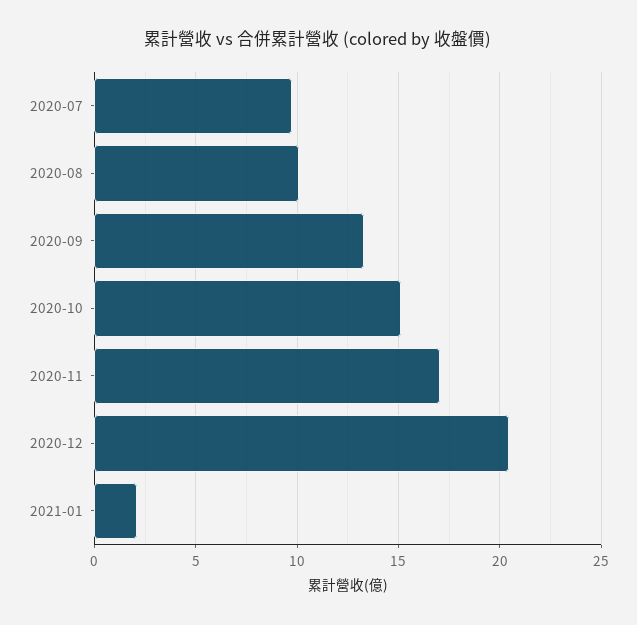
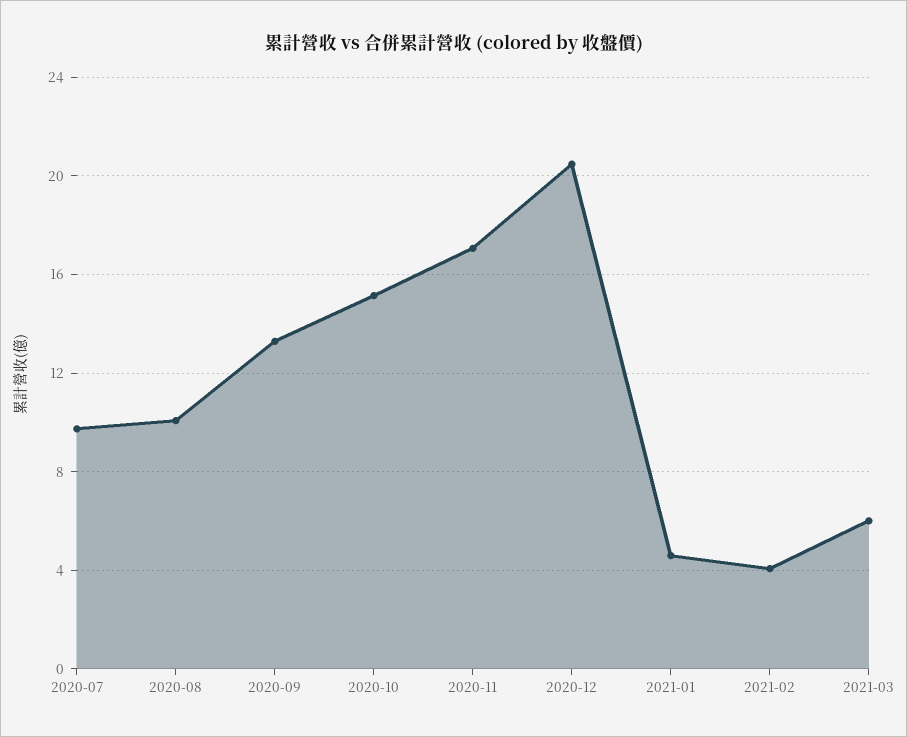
2021-01: 2 -> 4.5
2021-02: none -> 4
2021-03: none -> 6

